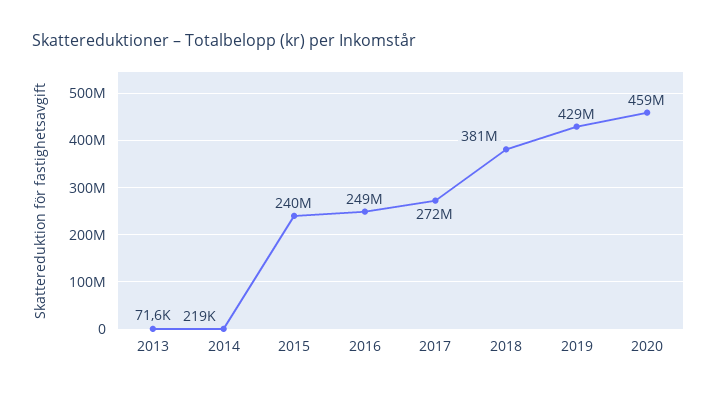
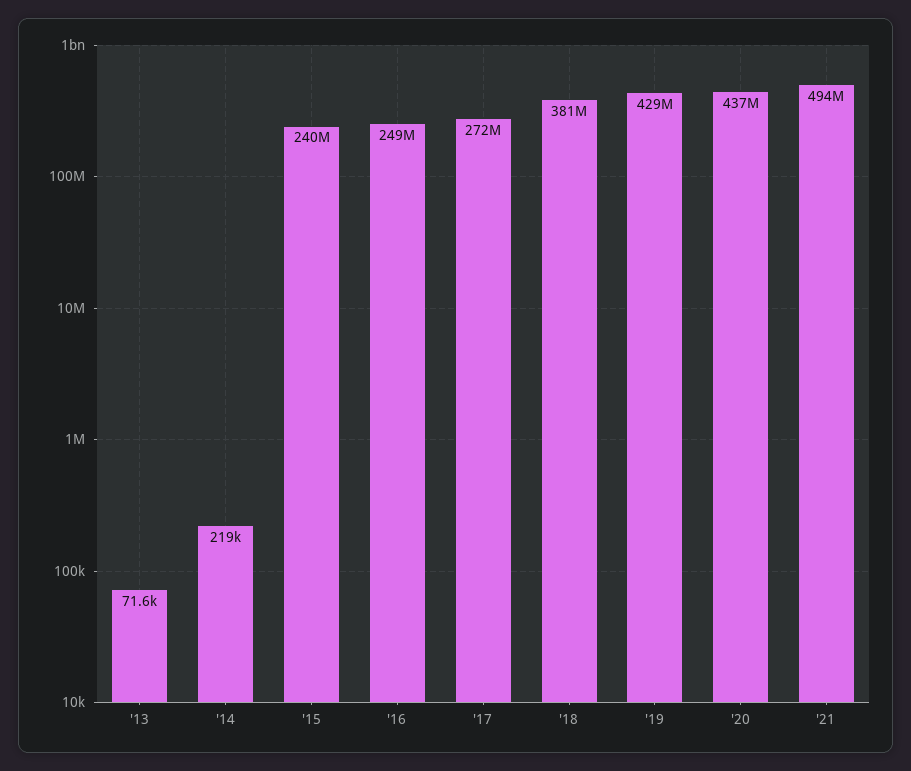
2020: 459000000 -> 437000000
'21: none -> 494000000

